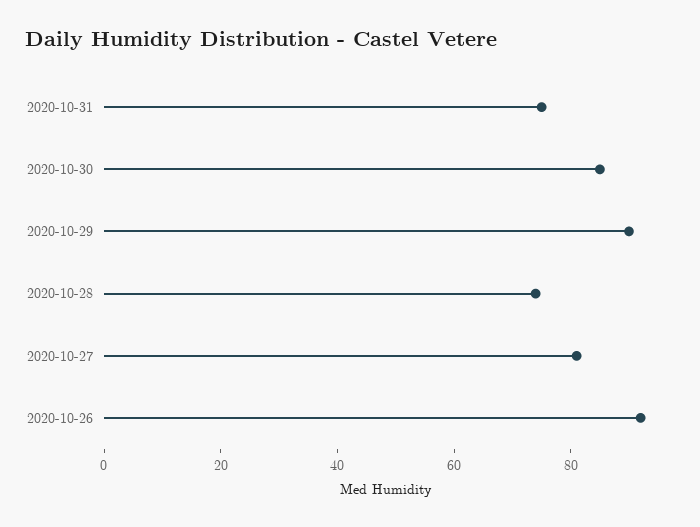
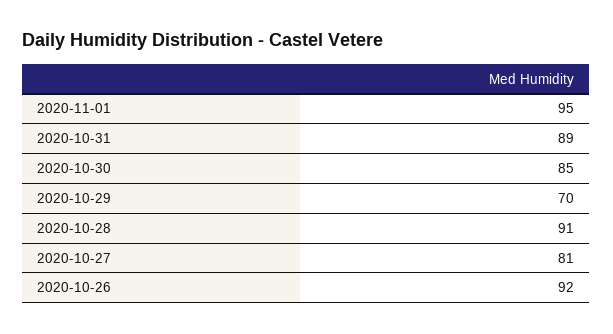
2020-10-31: 75 -> 89
2020-10-29: 90 -> 70
2020-10-28: 75 -> 91
2020-11-01: none -> 95

